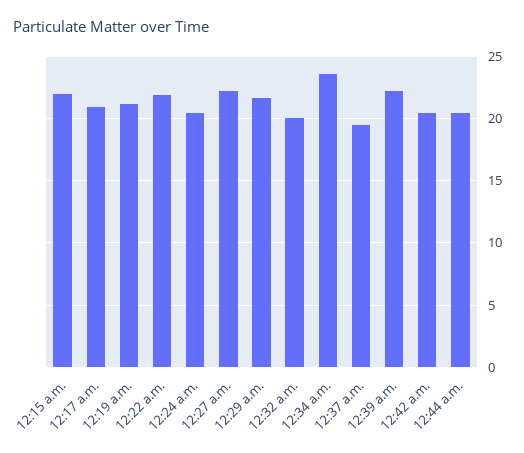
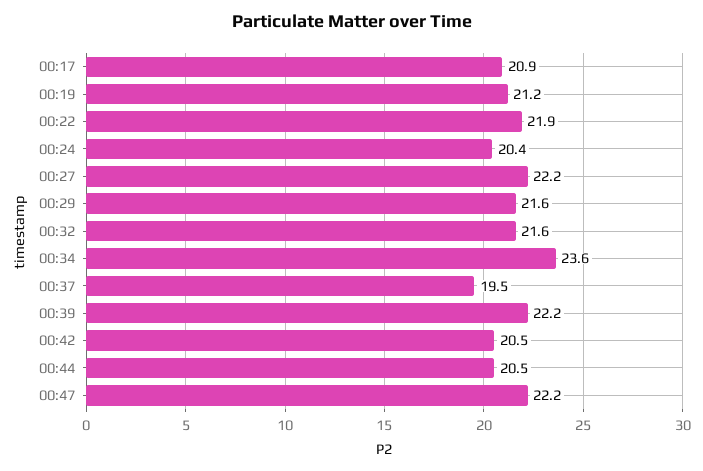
12:15 a.m.: 22 -> none
12:32 a.m.: 20 -> 21.6
00:47: none -> 22.2

